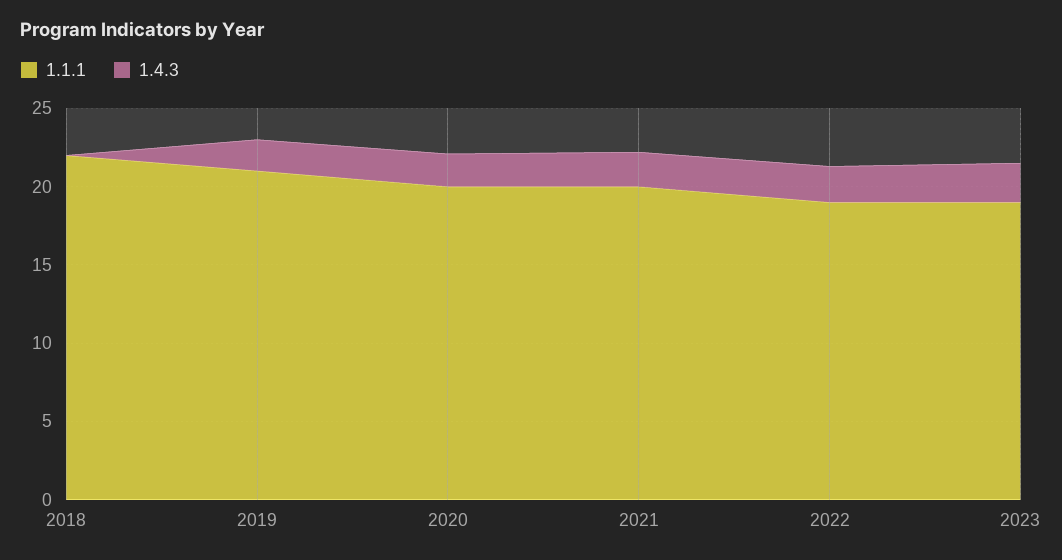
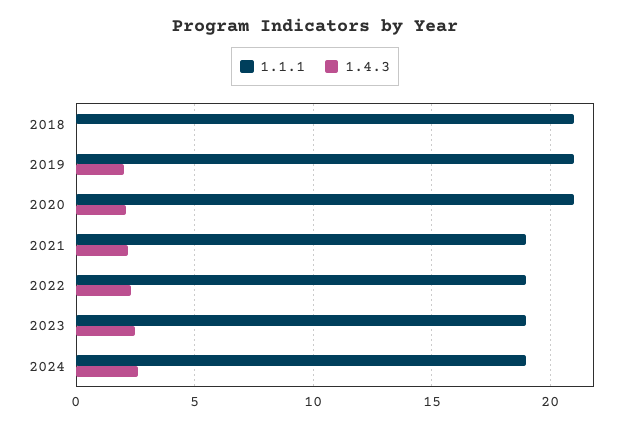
1.1.1, 2018: 22 -> 21
1.1.1, 2020: 20 -> 21
1.1.1, 2021: 20 -> 19
1.1.1, 2024: none -> 19
1.4.3, 2024: none -> 2.5

